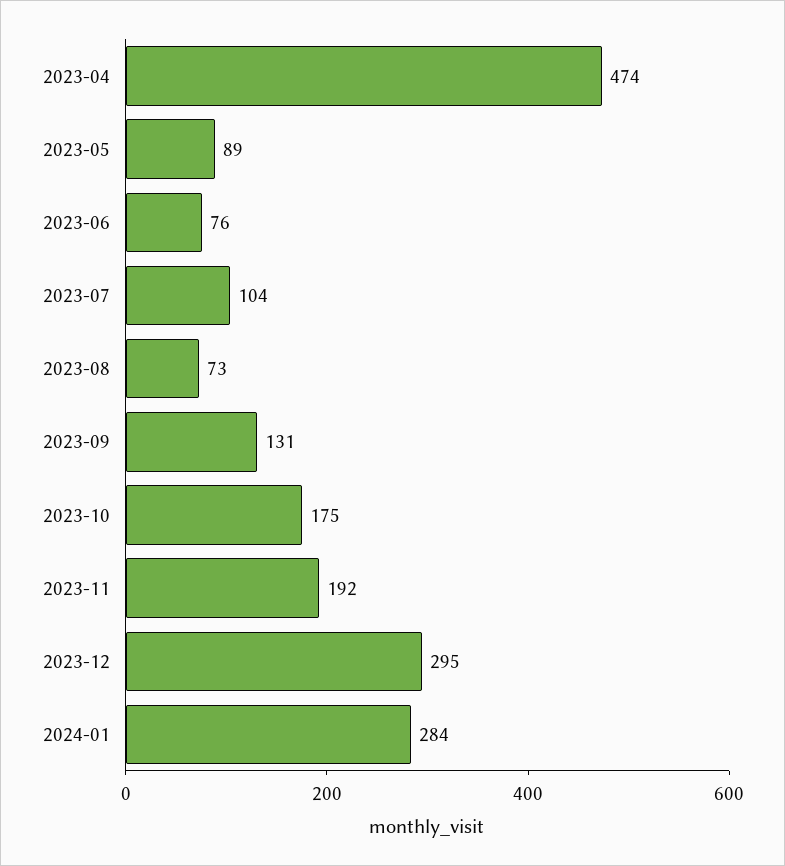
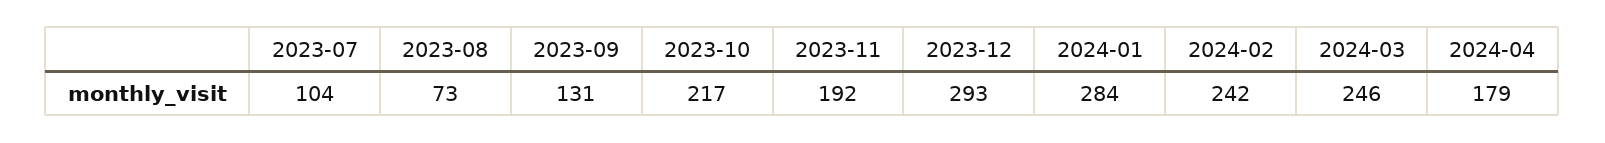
2023-04: 474 -> none
2023-05: 89 -> none
2023-06: 76 -> none
2023-10: 175 -> 217
2023-12: 295 -> 293
2024-02: none -> 242
2024-03: none -> 246
2024-04: none -> 179

